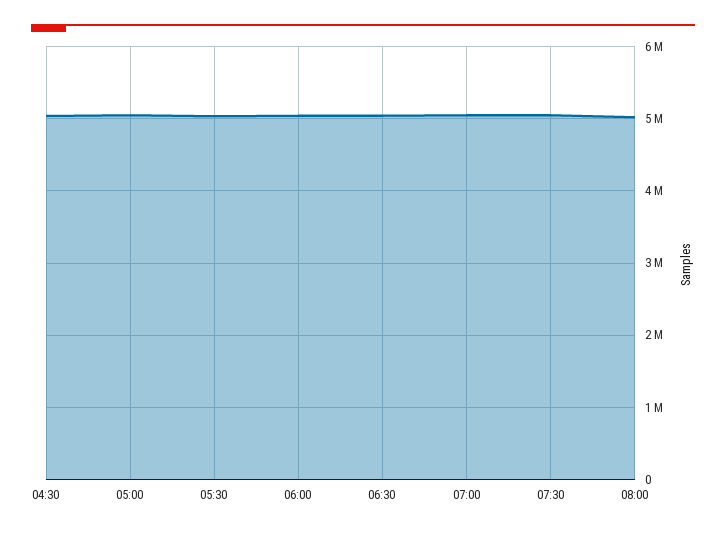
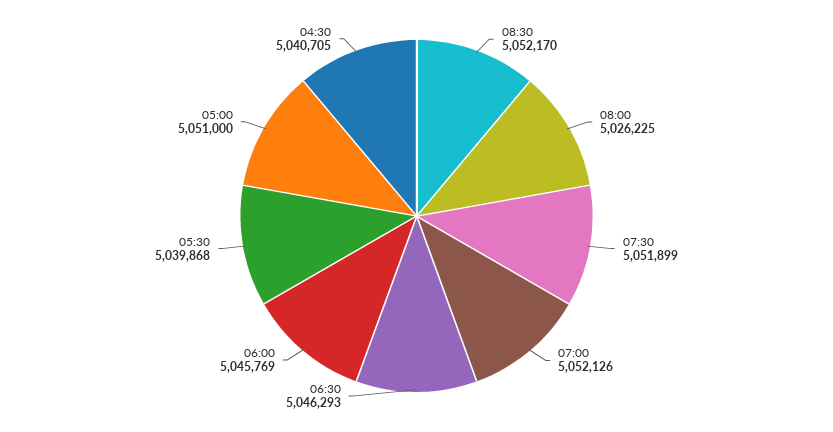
08:30: none -> 5052170

